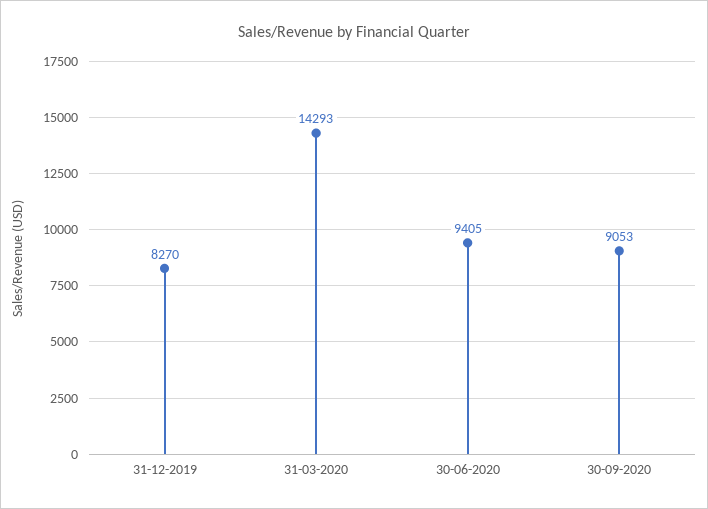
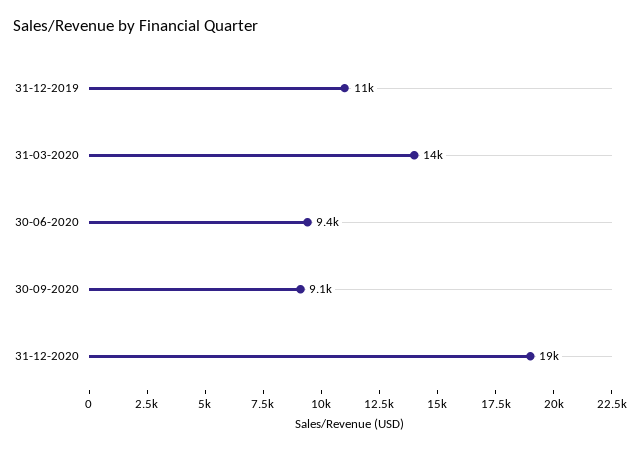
31-12-2019: 8270 -> 11000
31-12-2020: none -> 19000

